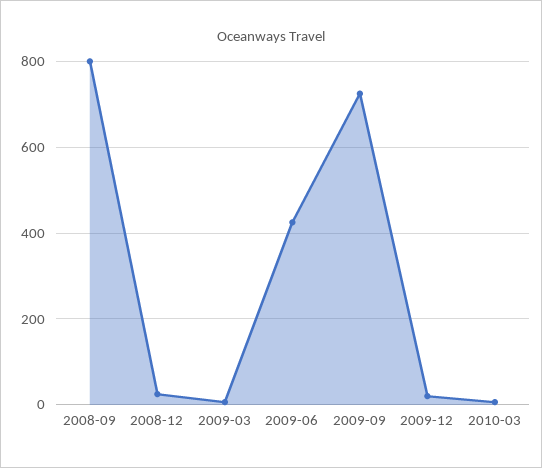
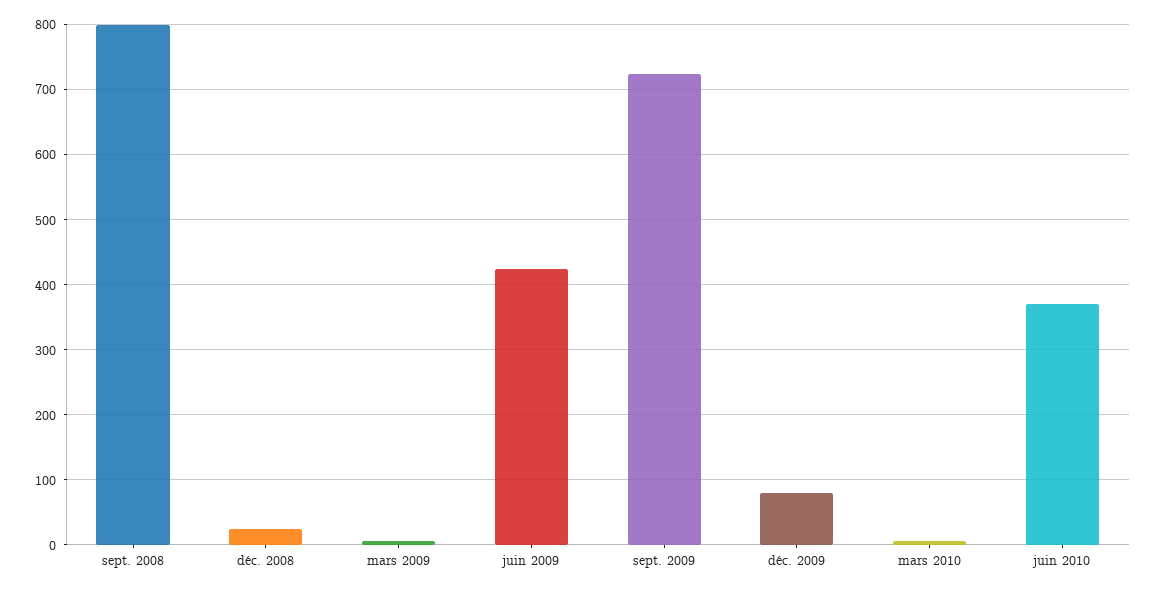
2009-12: 20 -> 80
juin 2010: none -> 370

